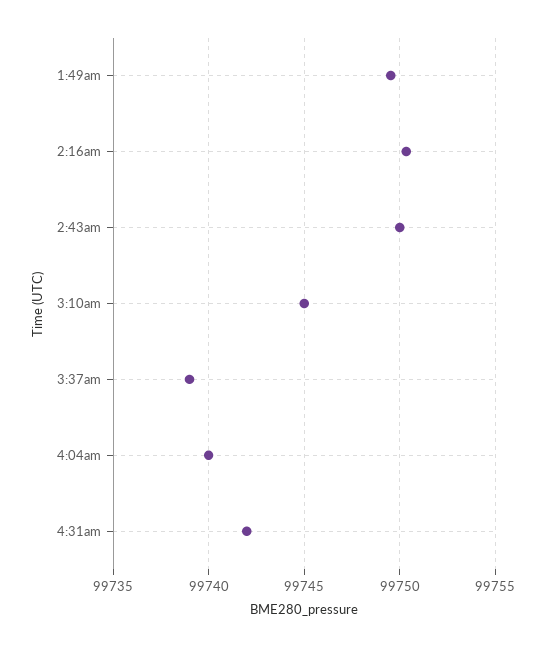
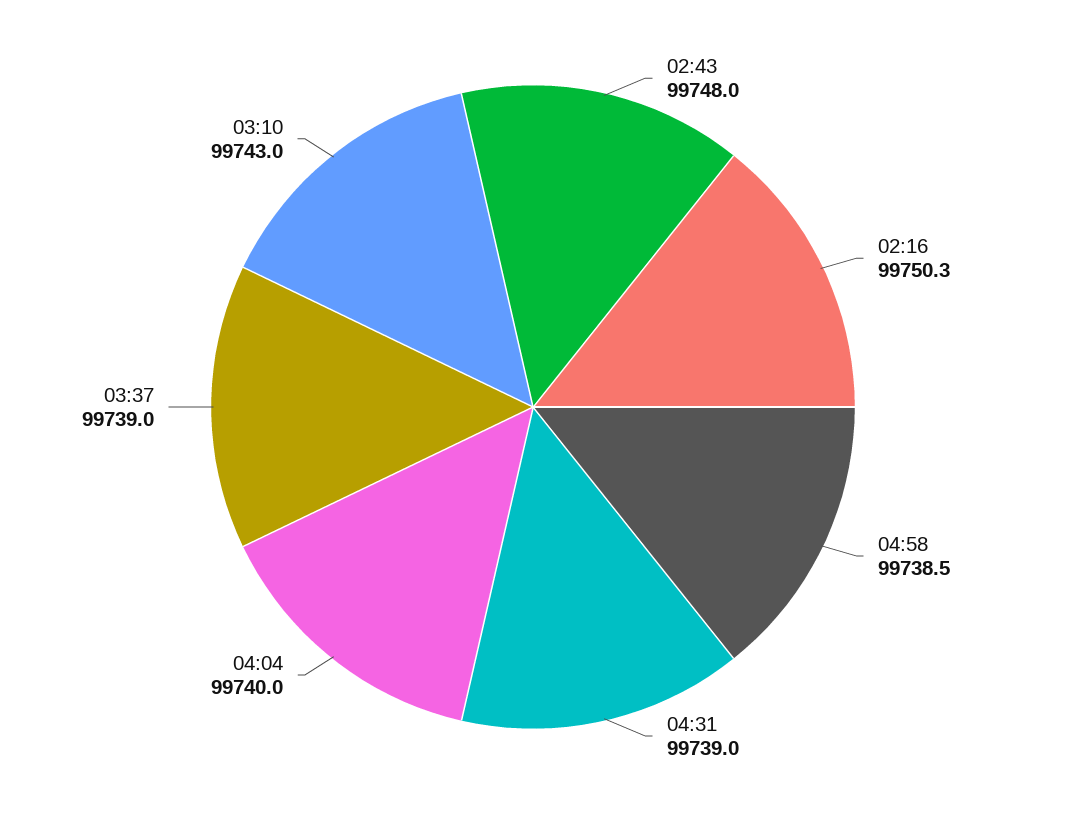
1:49am: 99749.5 -> none
2:43am: 99750 -> 99748
3:10am: 99745 -> 99743
4:31am: 99742 -> 99739
04:58: none -> 99738.5

